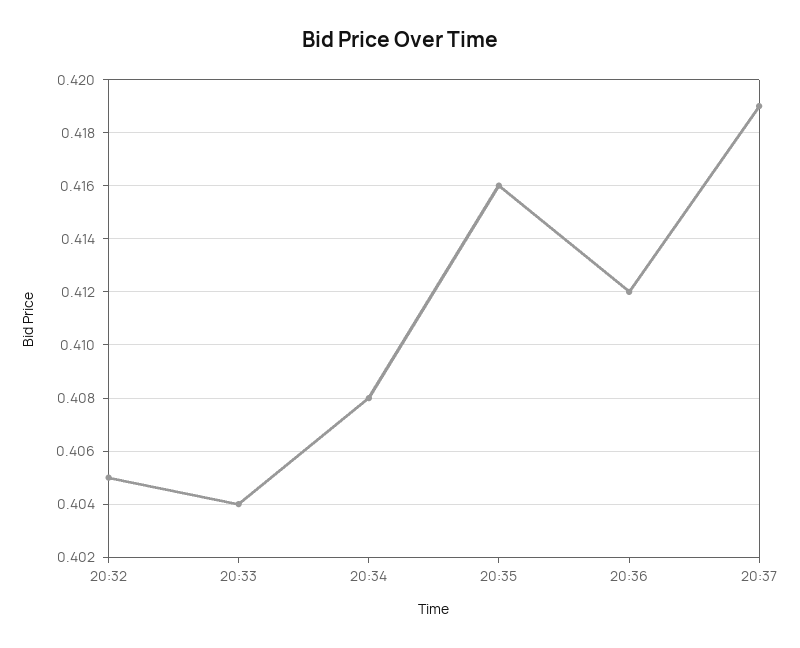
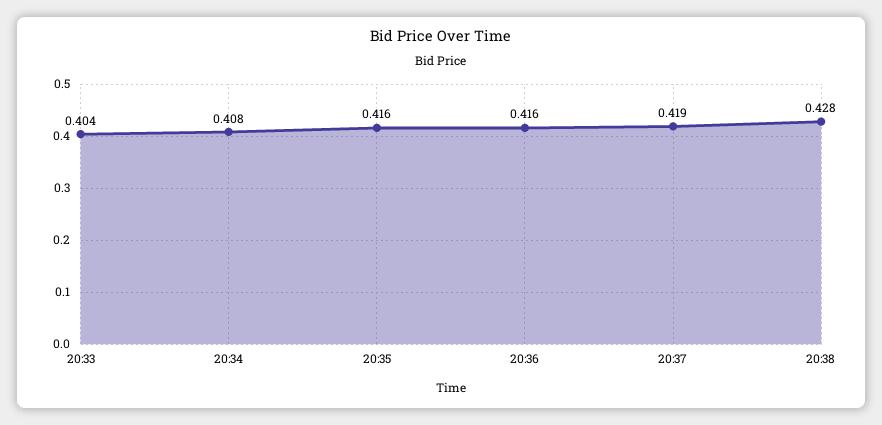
20:32: 0.405 -> none
20:36: 0.412 -> 0.416
20:38: none -> 0.428

